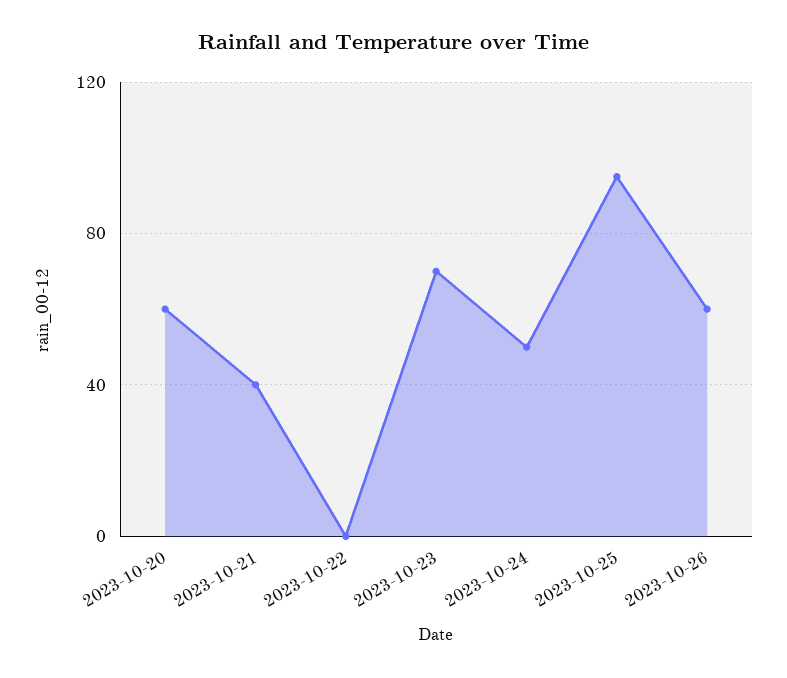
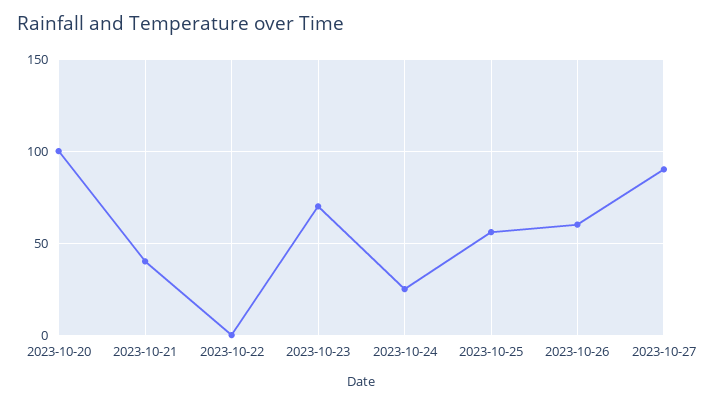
2023-10-20: 60 -> 100
2023-10-24: 50 -> 25
2023-10-25: 95 -> 55
2023-10-27: none -> 90

